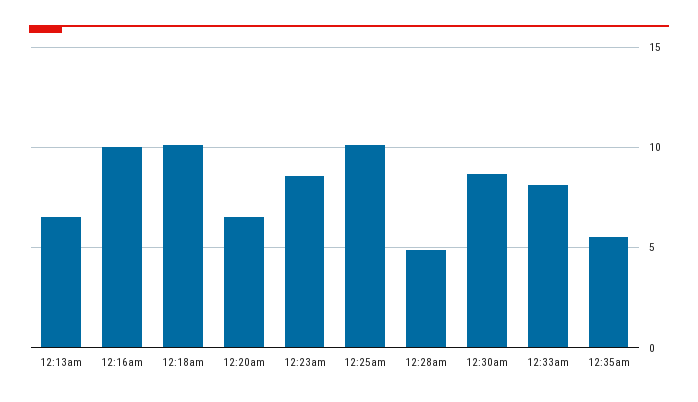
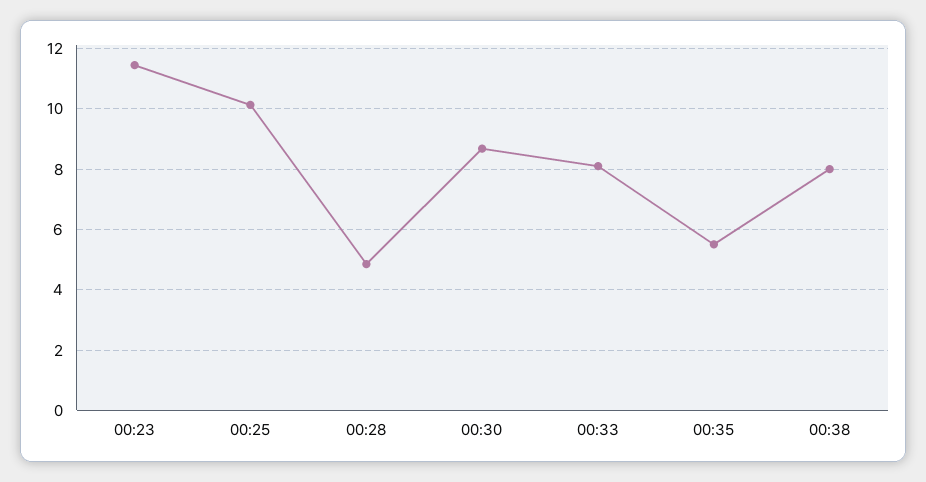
12:13am: 6.5 -> none
12:16am: 10 -> none
12:18am: 10 -> none
12:20am: 6.5 -> none
12:23am: 8.5 -> 11.4
00:38: none -> 8

